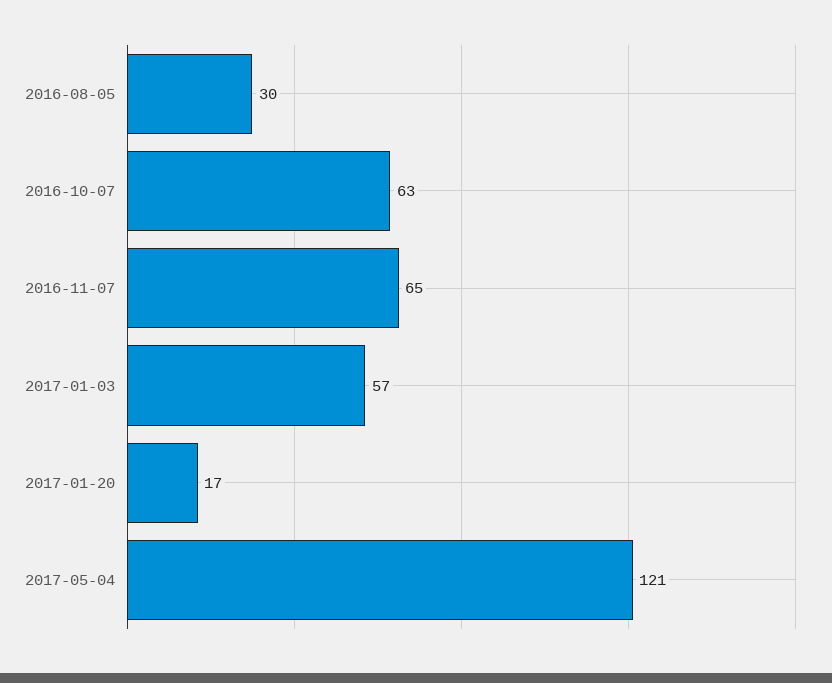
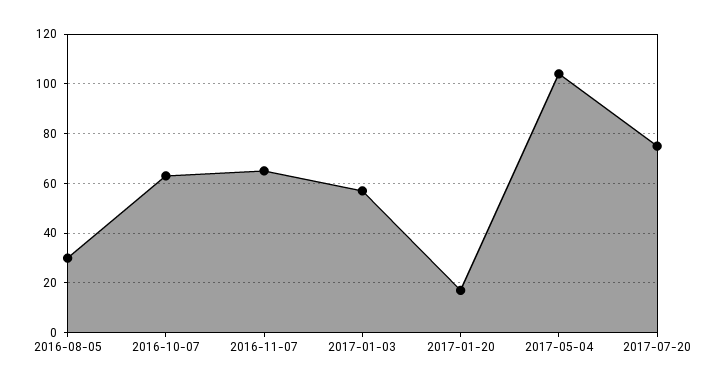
2017-05-04: 121 -> 105
2017-07-20: none -> 75

